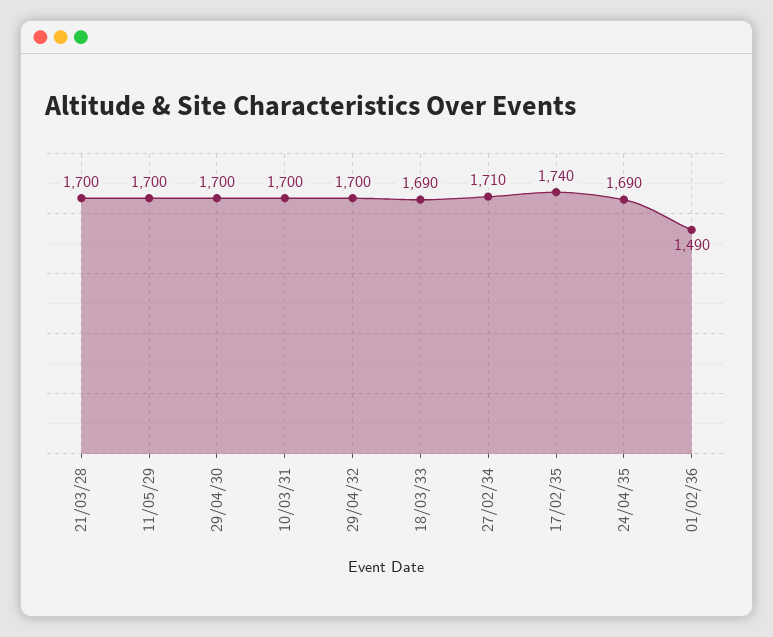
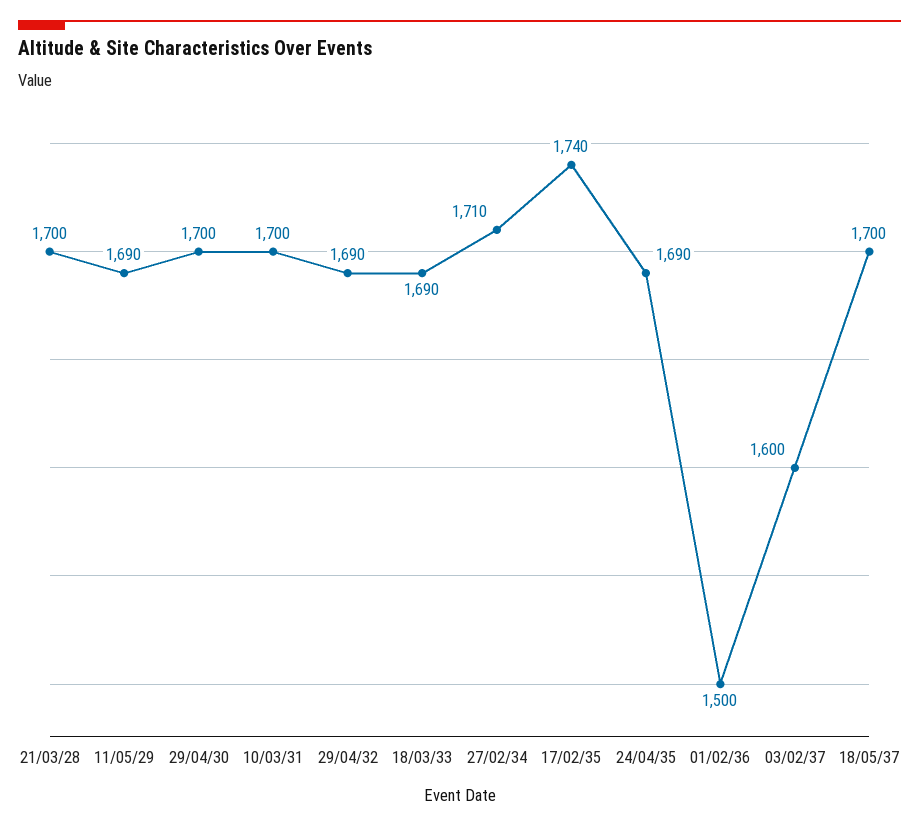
11/05/29: 1700 -> 1690
29/04/32: 1700 -> 1690
01/02/36: 1490 -> 1500
03/02/37: none -> 1600
18/05/37: none -> 1700

